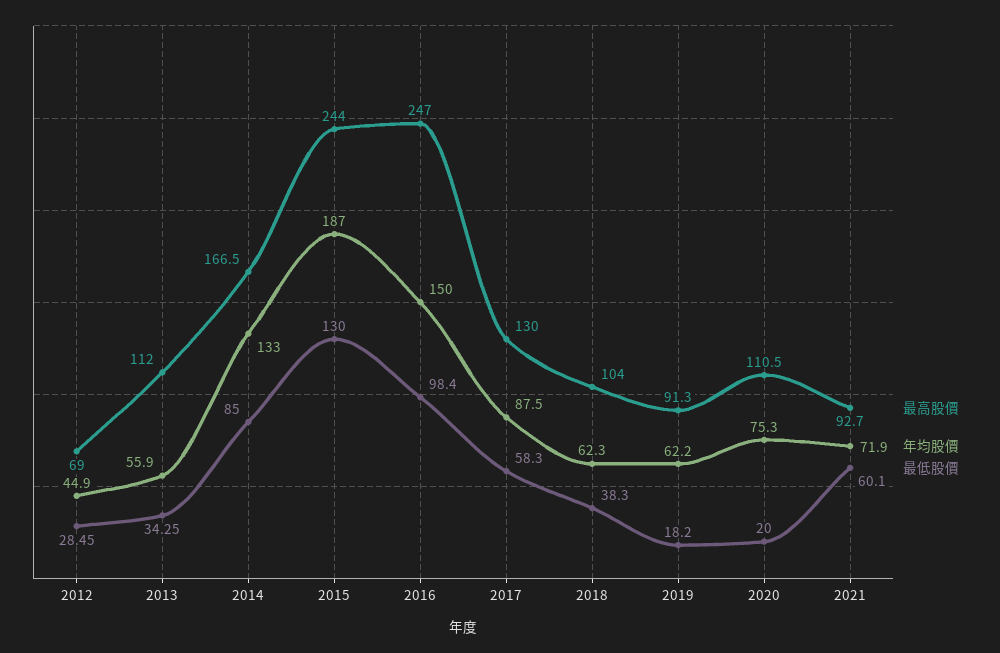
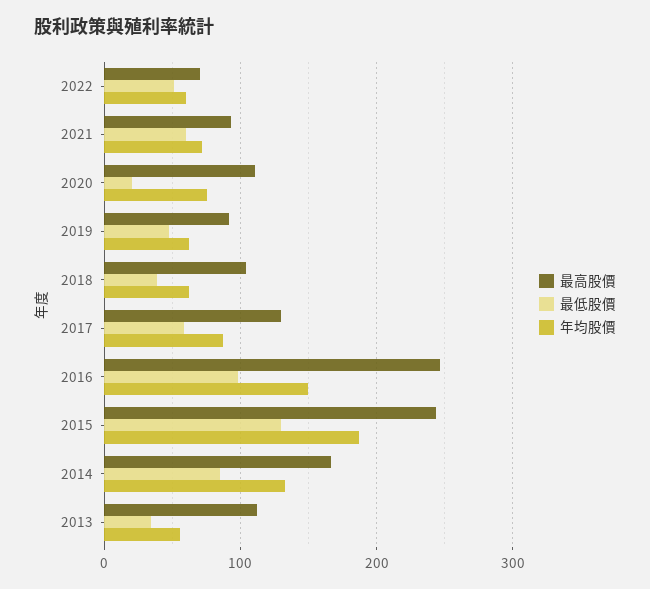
最高股價, 2012: 69 -> none
年均股價, 2012: 44.9 -> none
最低股價, 2012: 28.45 -> none
最低股價, 2019: 18.2 -> 50
最高股價, 2022: none -> 70
最低股價, 2022: none -> 50
年均股價, 2022: none -> 60

